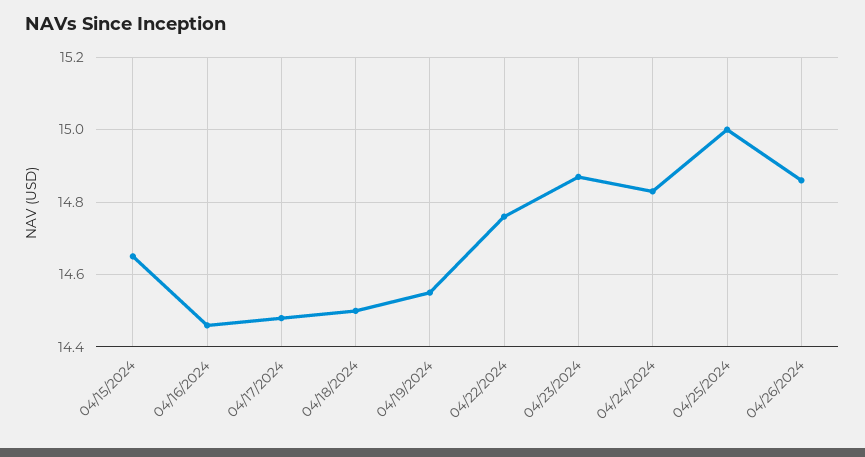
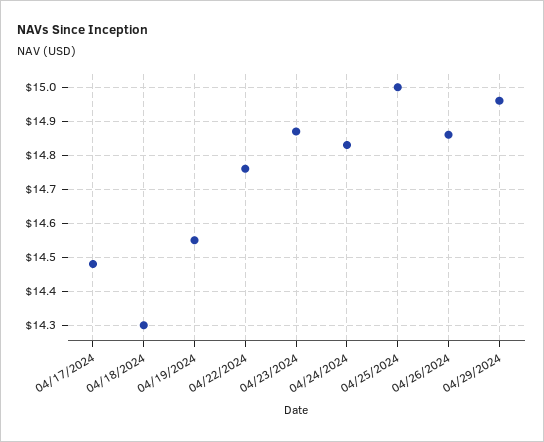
04/15/2024: 14.65 -> none
04/16/2024: 14.45 -> none
04/18/2024: 14.5 -> 14.3
04/29/2024: none -> 14.95

